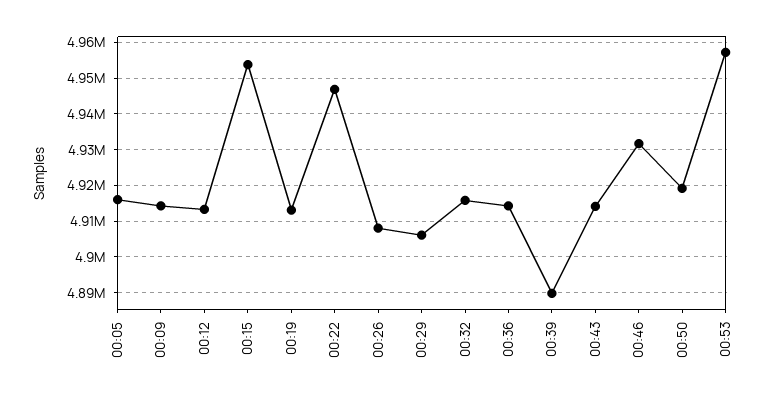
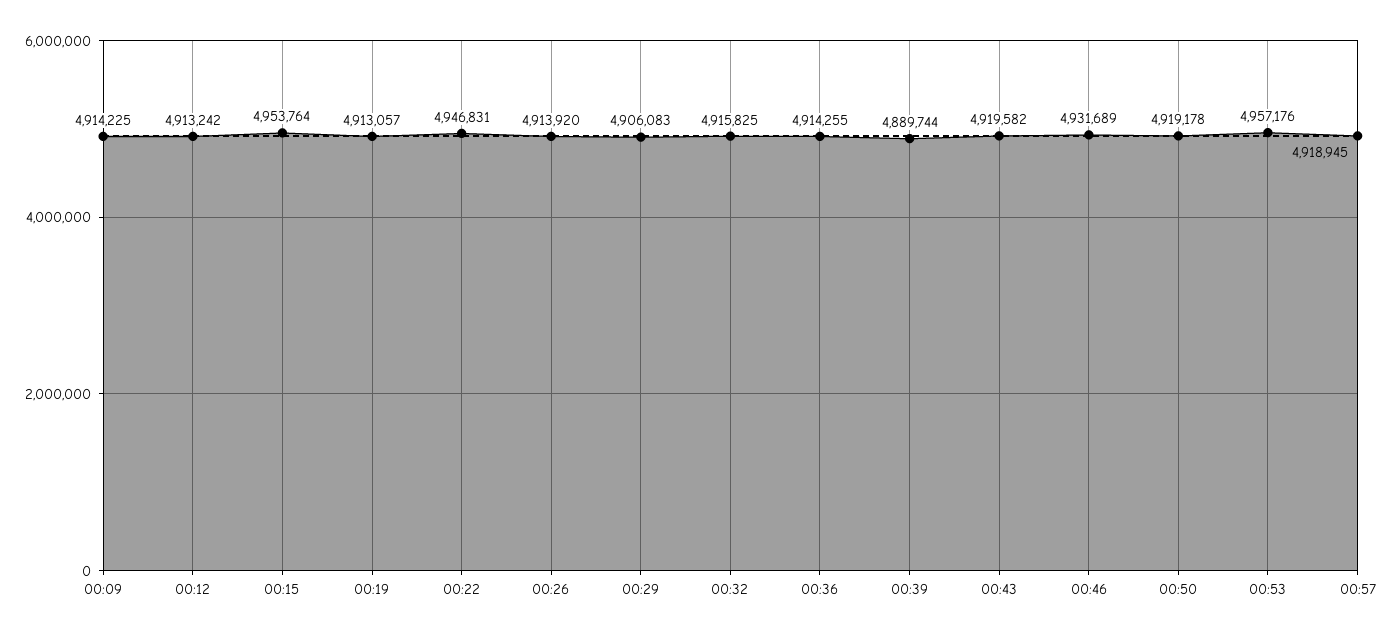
00:05: 4916000 -> none
00:26: 4908000 -> 4913920
00:43: 4914000 -> 4919582
00:57: none -> 4918945

